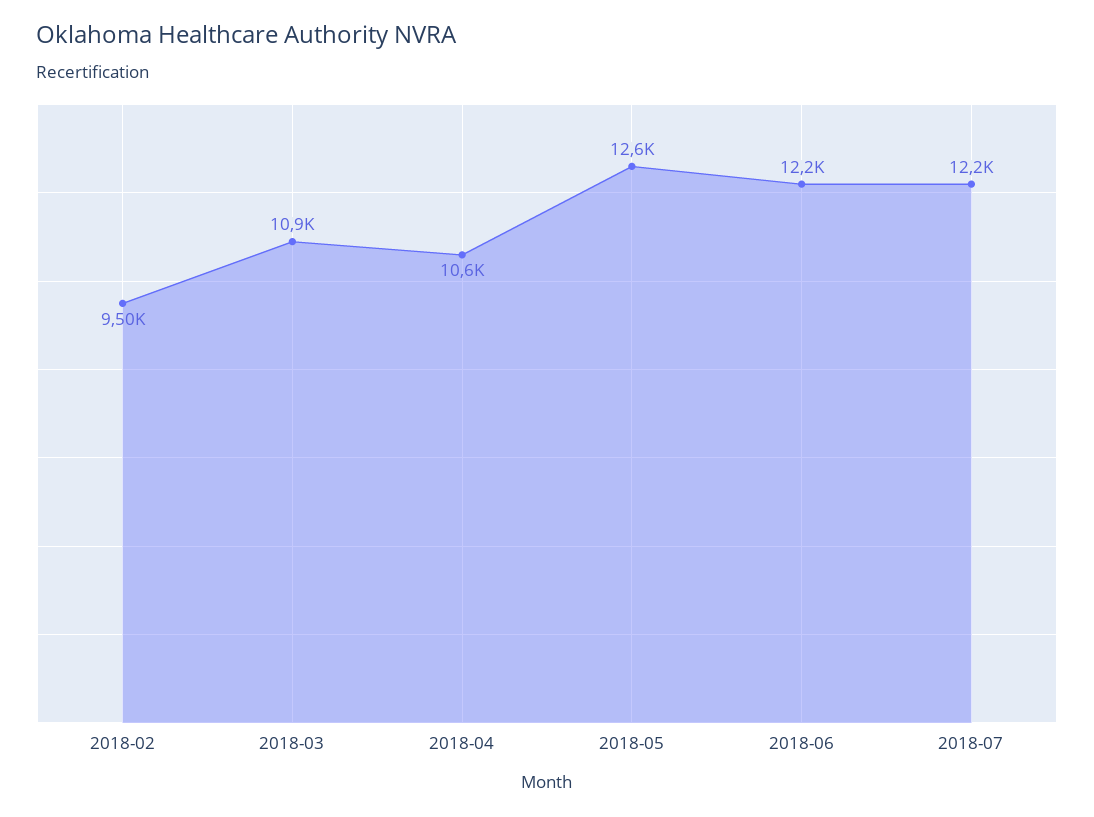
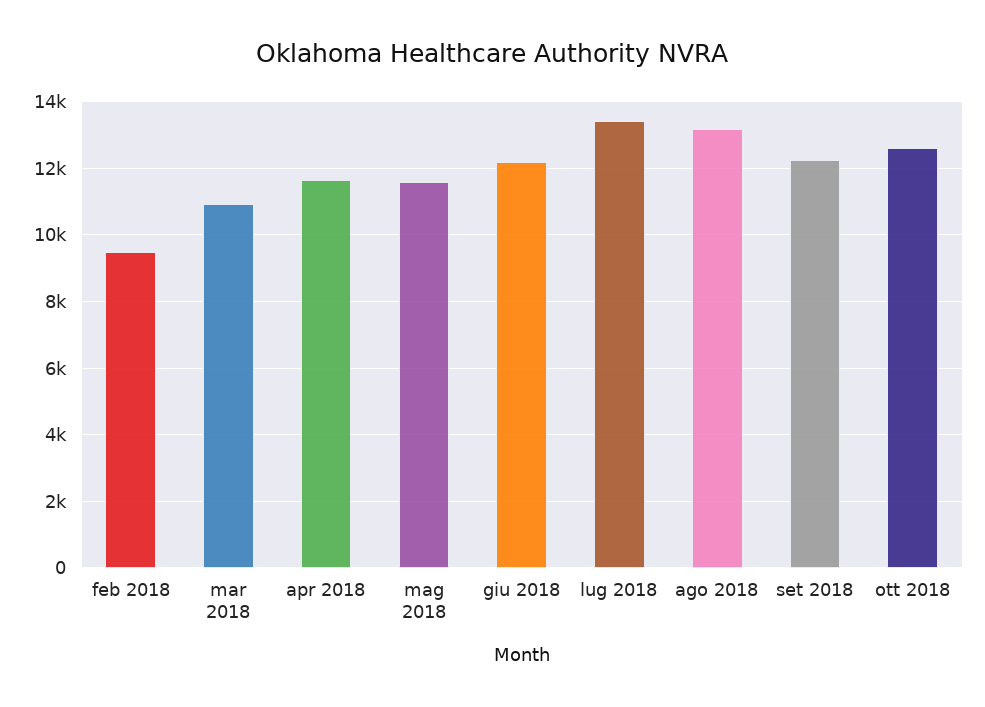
2018-04: 10600 -> 11600
2018-05: 12600 -> 11600
2018-07: 12200 -> 13400
ago 2018: none -> 13200
set 2018: none -> 12200
ott 2018: none -> 12600

